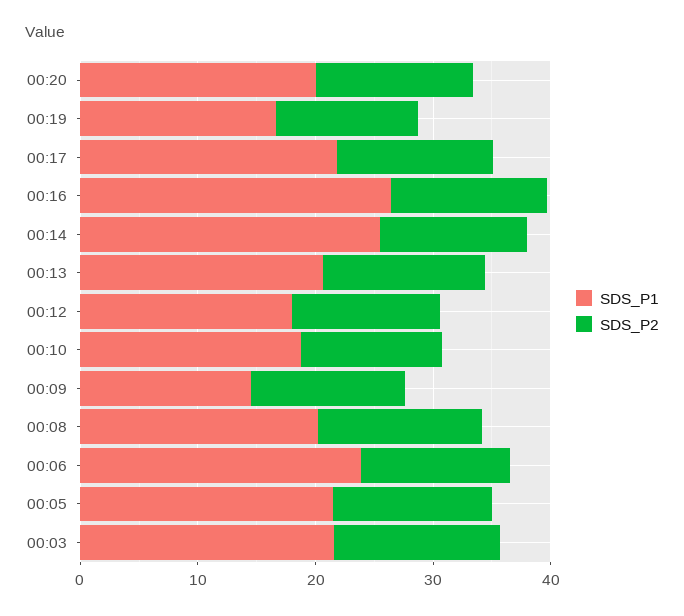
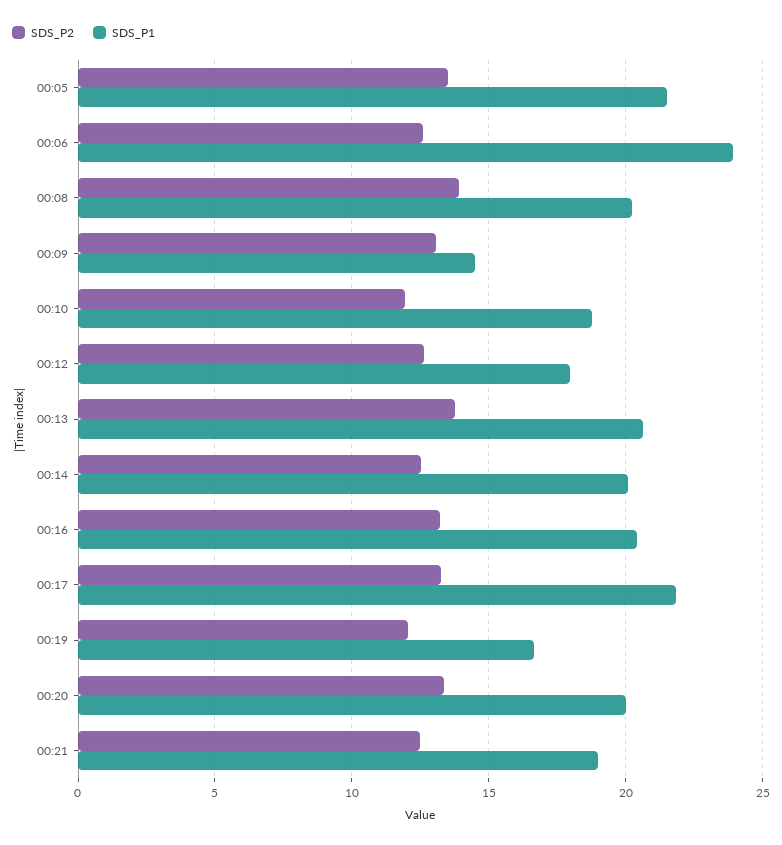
SDS_P1, 00:16: 26 -> 20.5
SDS_P1, 00:14: 26 -> 20
SDS_P1, 00:03: 22 -> none
SDS_P2, 00:03: 14 -> none
SDS_P2, 00:21: none -> 12.5
SDS_P1, 00:21: none -> 19

